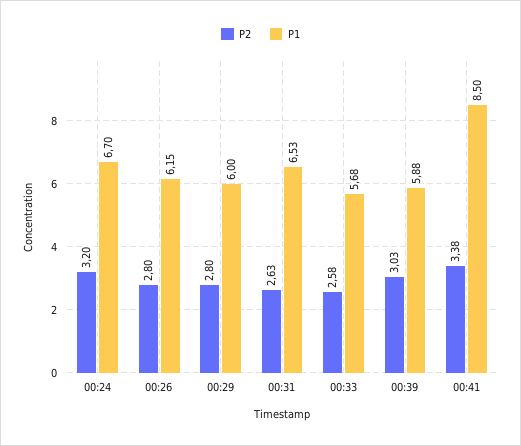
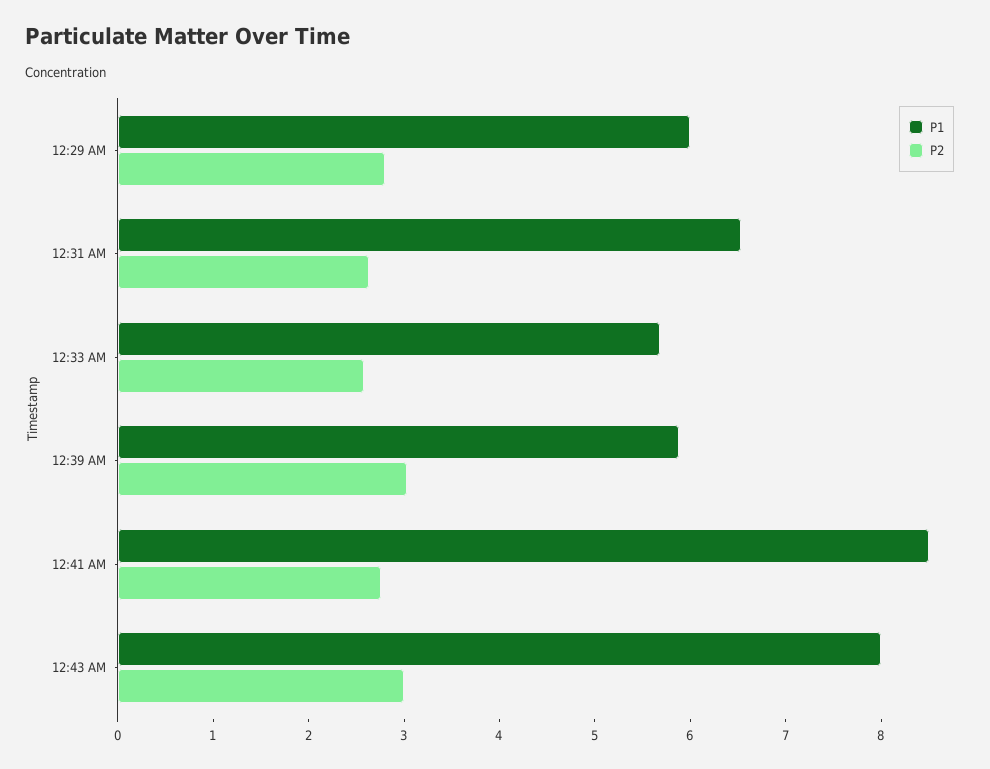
P2, 00:24: 3.2 -> none
P1, 00:24: 6.7 -> none
P2, 00:26: 2.8 -> none
P1, 00:26: 6.15 -> none
P2, 00:41: 3.38 -> 2.8
P1, 12:43 AM: none -> 8
P2, 12:43 AM: none -> 3

